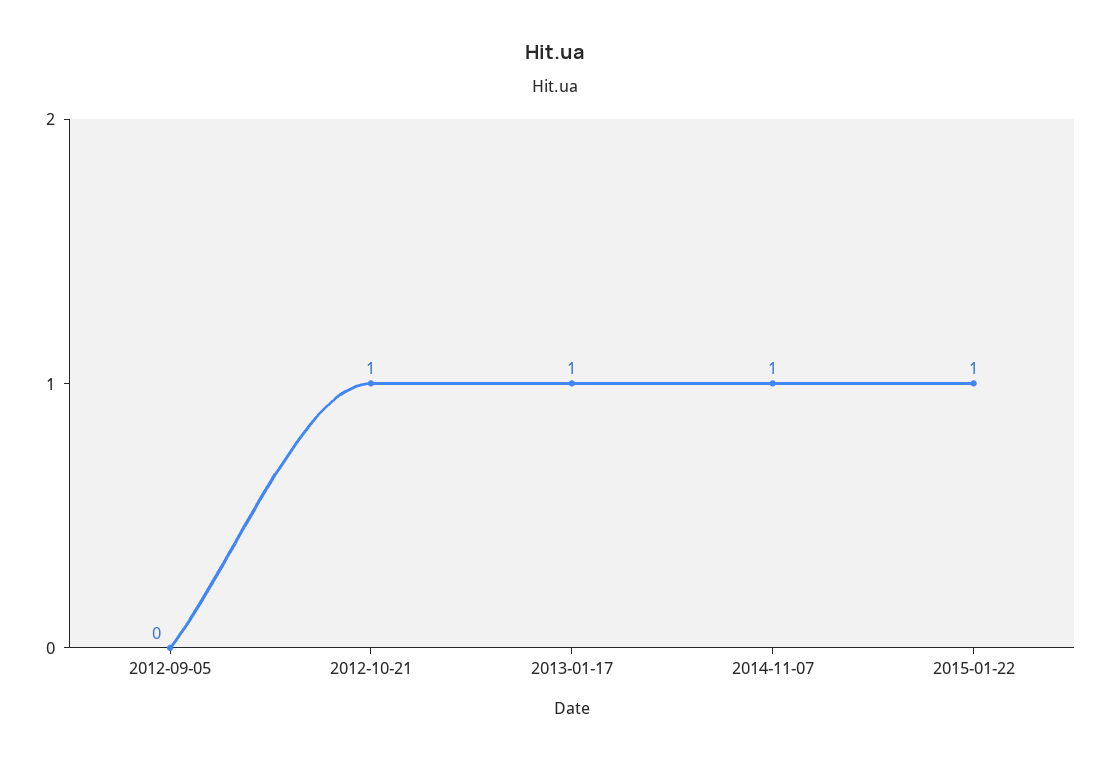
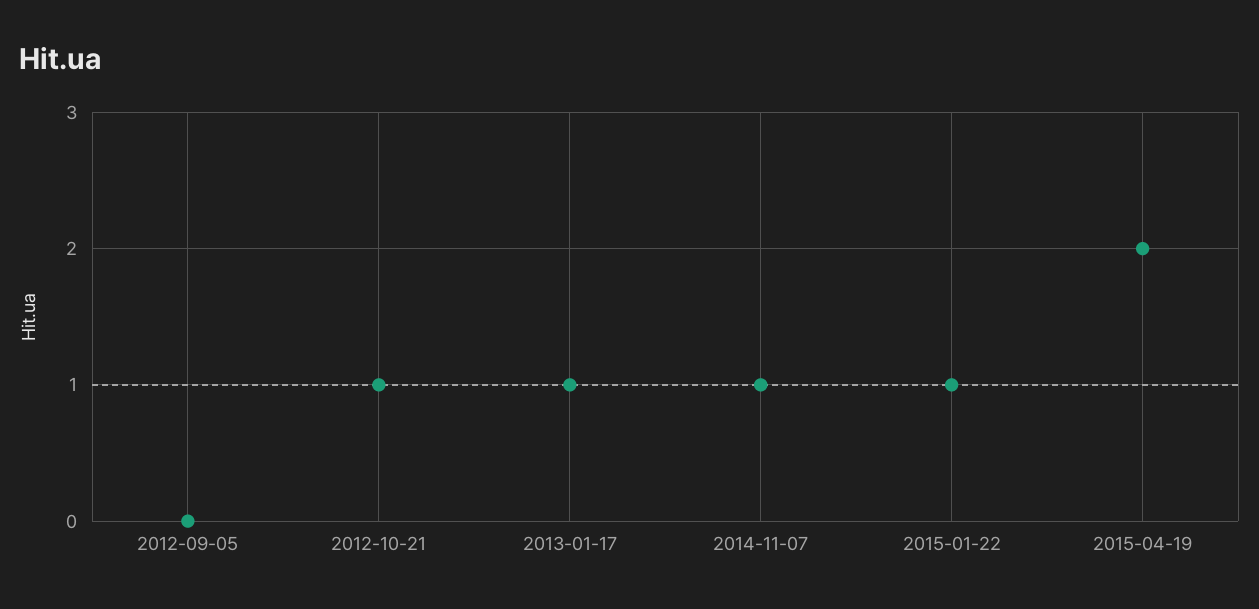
2015-04-19: none -> 2

